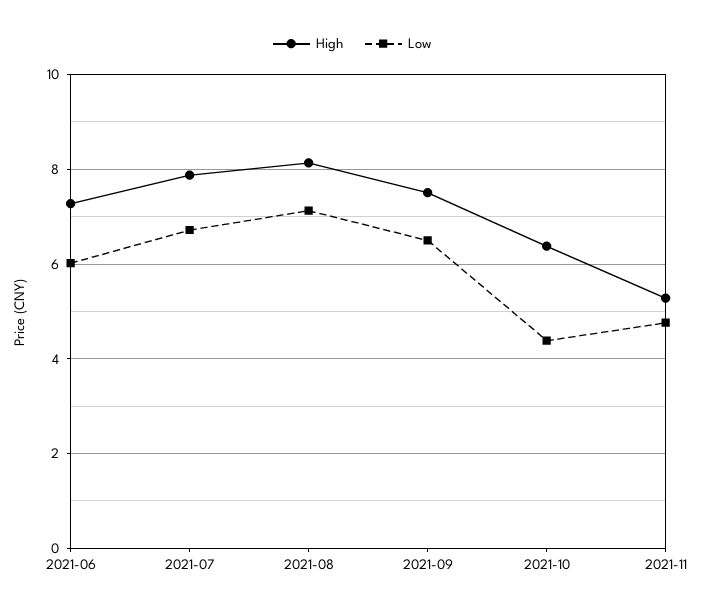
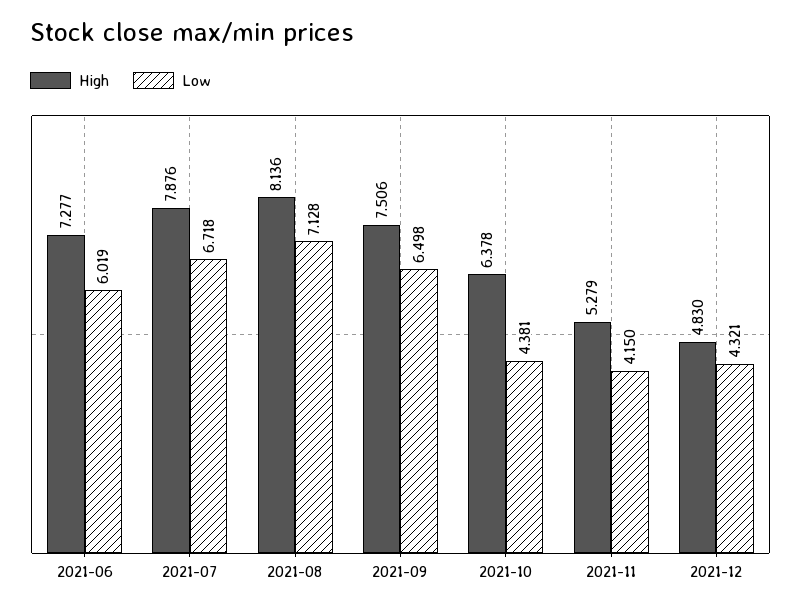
Low, 2021-11: 4.8 -> 4.15
High, 2021-12: none -> 4.83
Low, 2021-12: none -> 4.321

